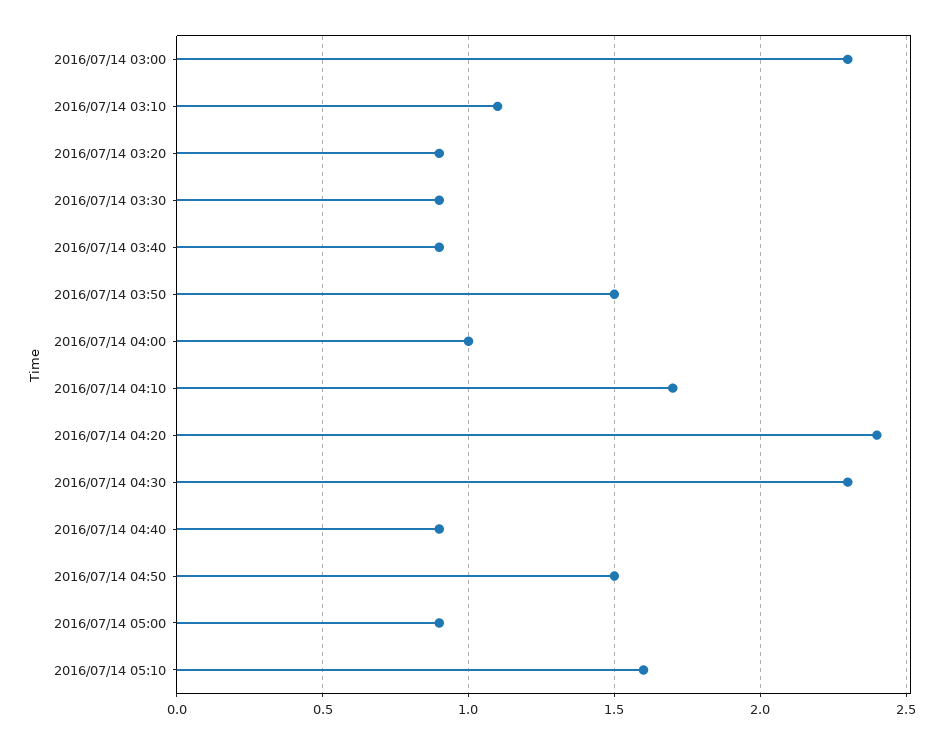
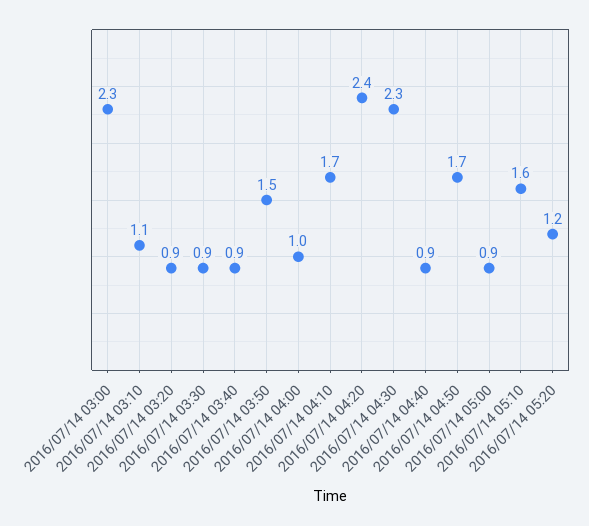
2016/07/14 04:50: 1.5 -> 1.7
2016/07/14 05:20: none -> 1.2

